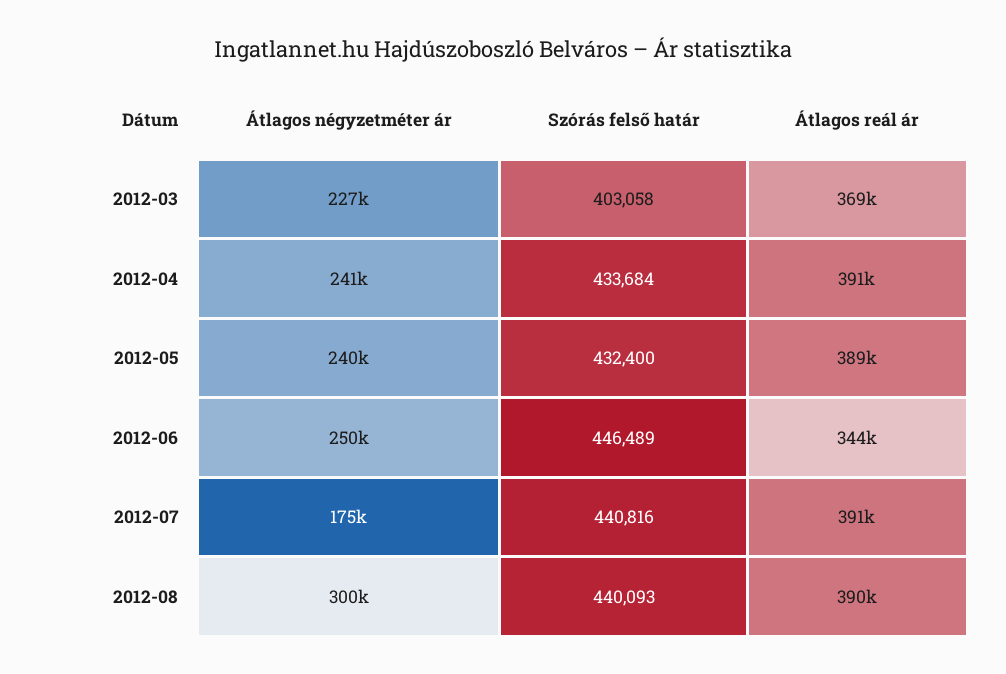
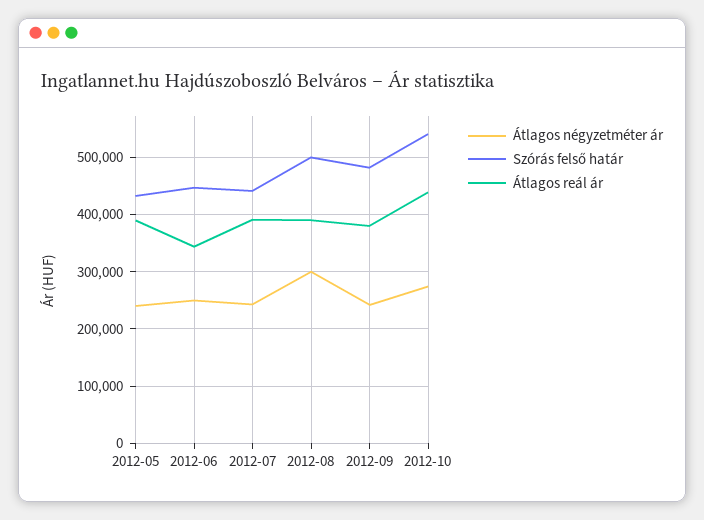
Átlagos négyzetméter ár, 2012-03: 227000 -> none
Szórás felső határ, 2012-03: 403058 -> none
Átlagos reál ár, 2012-03: 369000 -> none
Átlagos négyzetméter ár, 2012-04: 241000 -> none
Szórás felső határ, 2012-04: 433684 -> none
Átlagos reál ár, 2012-04: 391000 -> none
Átlagos négyzetméter ár, 2012-07: 175000 -> 240000
Szórás felső határ, 2012-08: 440093 -> 500000
Átlagos négyzetméter ár, 2012-09: none -> 240000
Szórás felső határ, 2012-09: none -> 480000
Átlagos reál ár, 2012-09: none -> 380000
Átlagos négyzetméter ár, 2012-10: none -> 280000
Szórás felső határ, 2012-10: none -> 540000
Átlagos reál ár, 2012-10: none -> 440000

